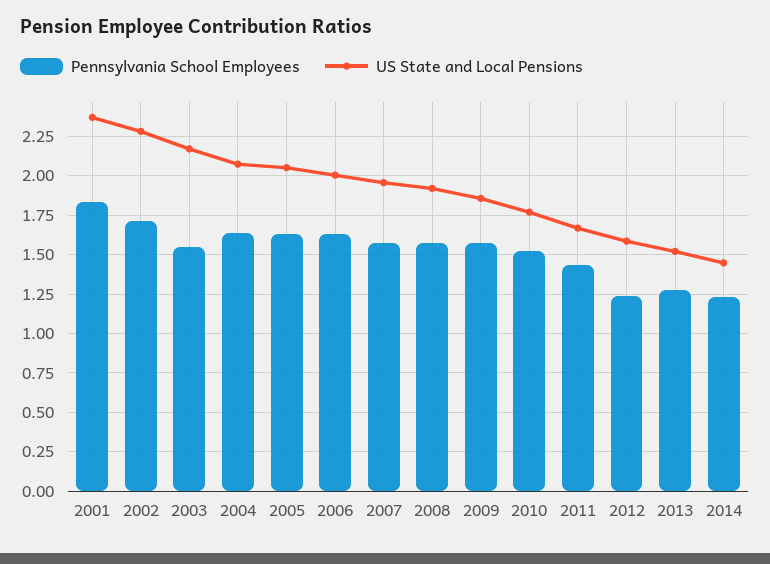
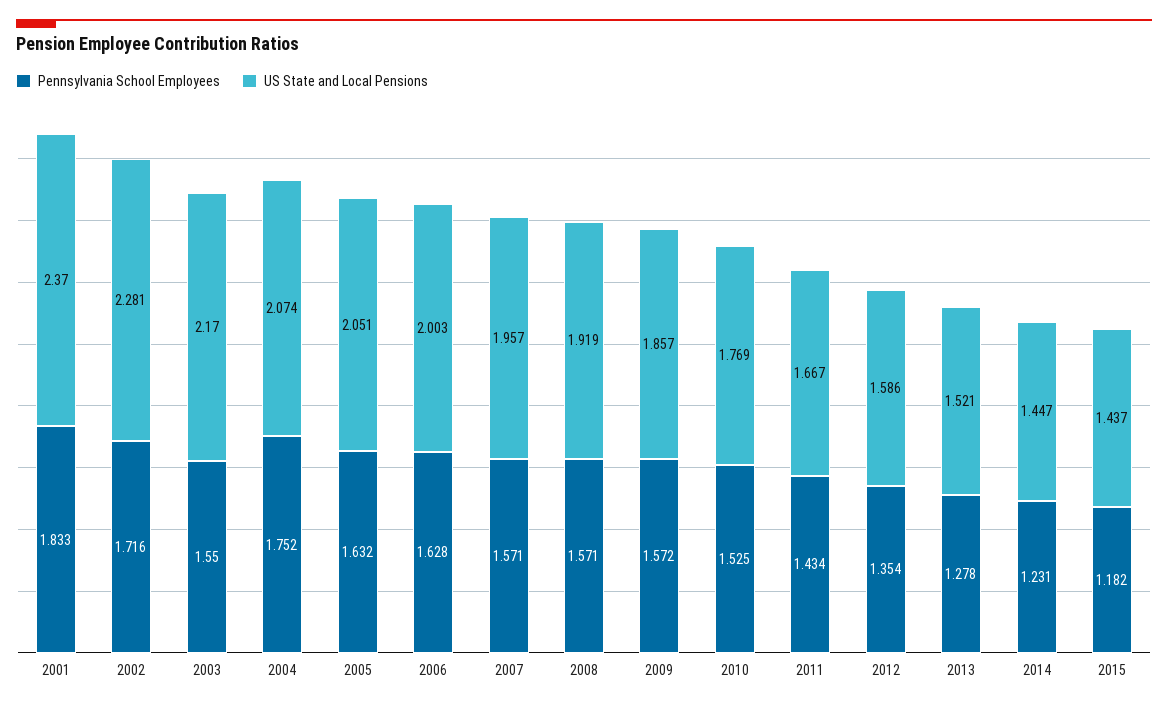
Pennsylvania School Employees, 2004: 1.65 -> 1.752
Pennsylvania School Employees, 2012: 1.25 -> 1.354
Pennsylvania School Employees, 2015: none -> 1.182
US State and Local Pensions, 2015: none -> 1.437

